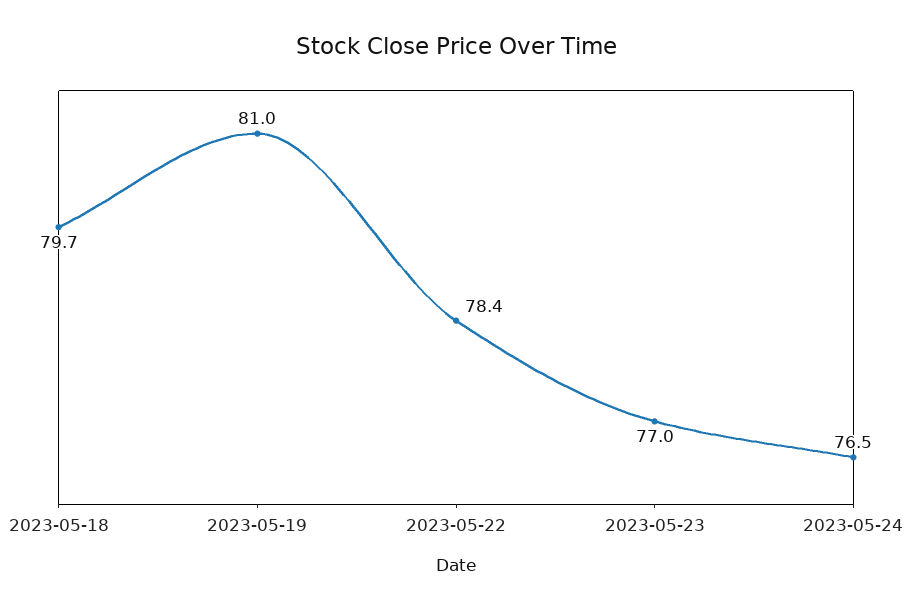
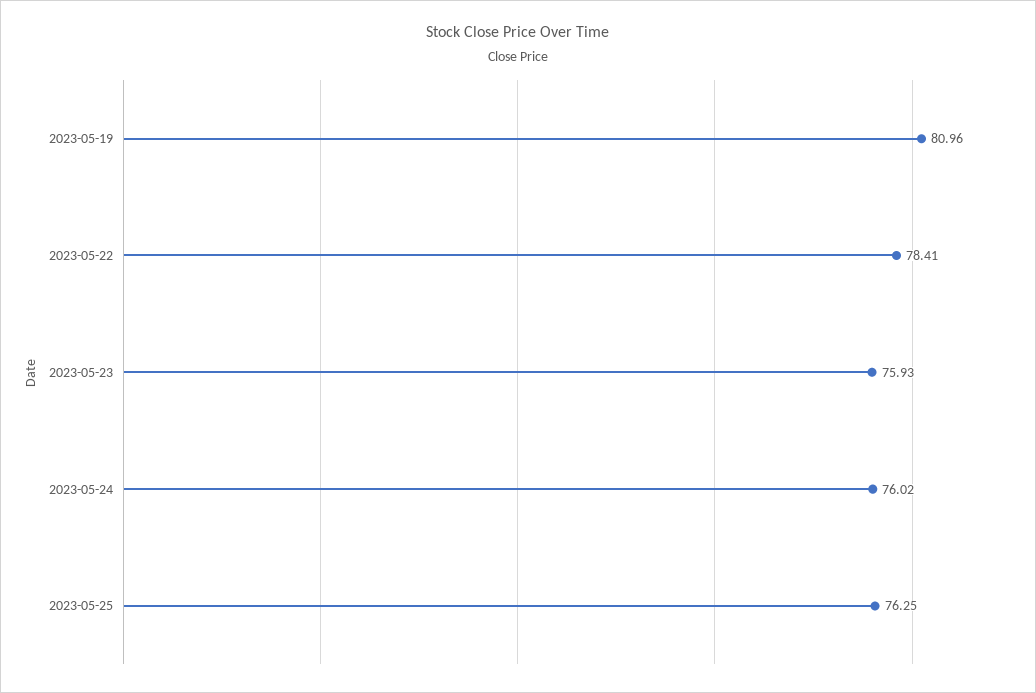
2023-05-18: 79.7 -> none
2023-05-23: 77 -> 75.93
2023-05-24: 76.5 -> 76.02
2023-05-25: none -> 76.25

